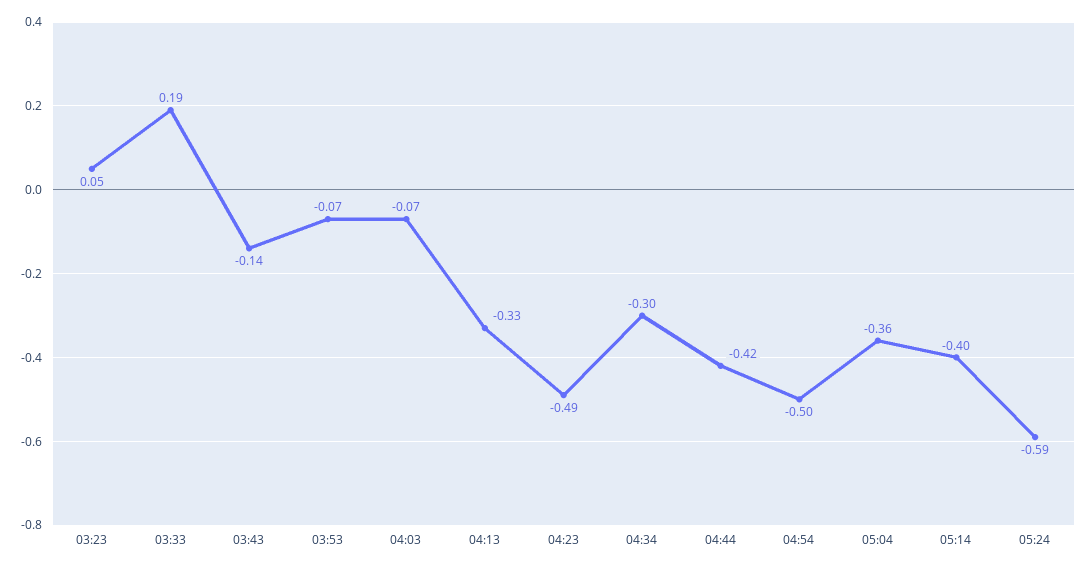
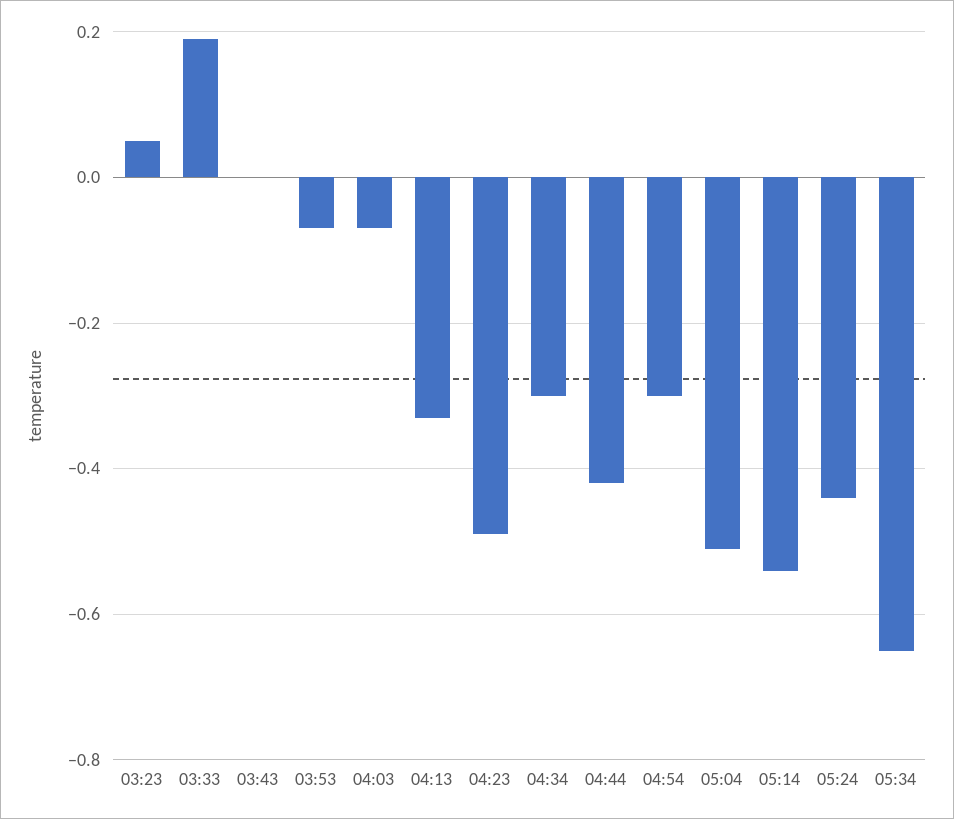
03:43: -0.14 -> 0
04:54: -0.5 -> -0.3
05:04: -0.36 -> -0.5
05:14: -0.4 -> -0.55
05:24: -0.59 -> -0.45
05:34: none -> -0.65

